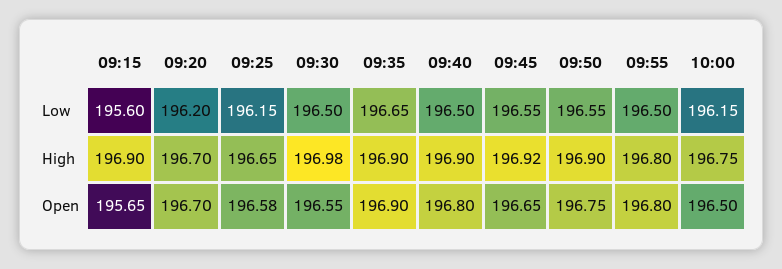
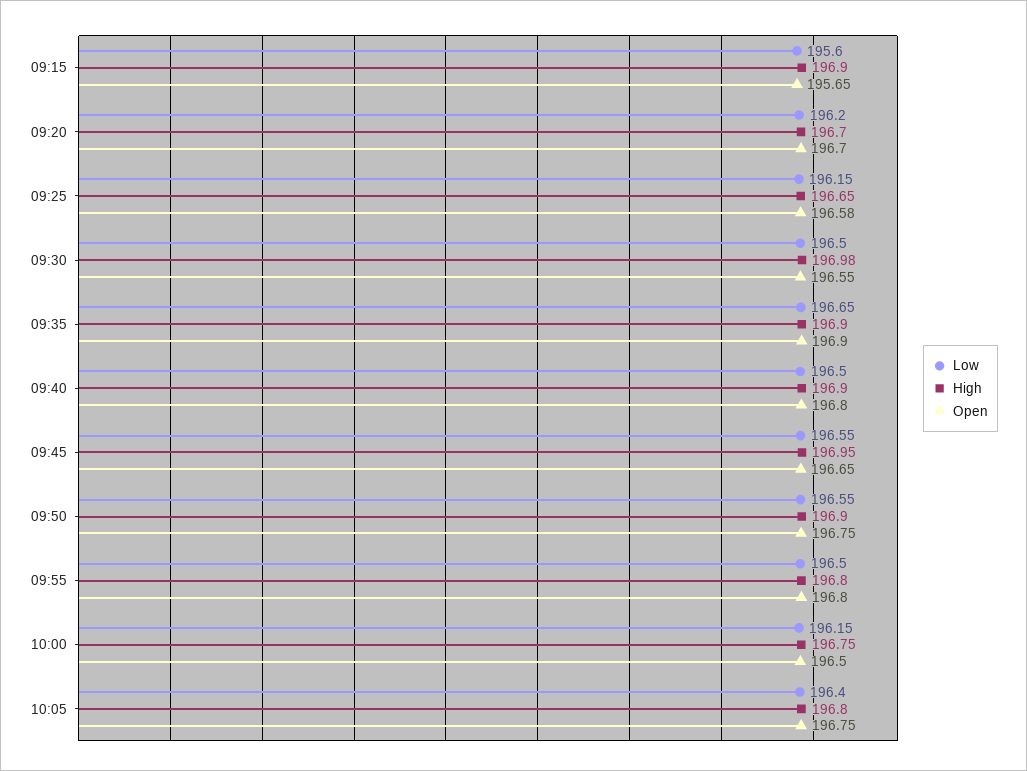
High, 09:45: 196.92 -> 196.95
Low, 10:05: none -> 196.4
High, 10:05: none -> 196.8
Open, 10:05: none -> 196.75

